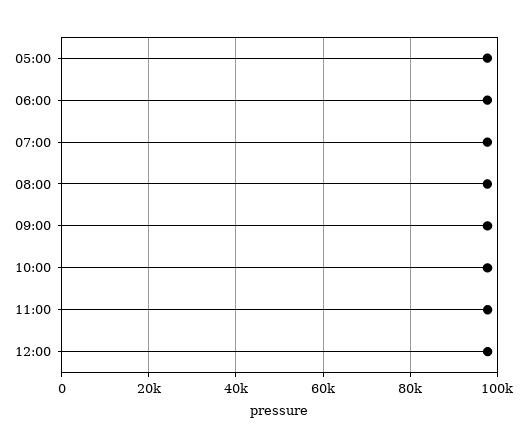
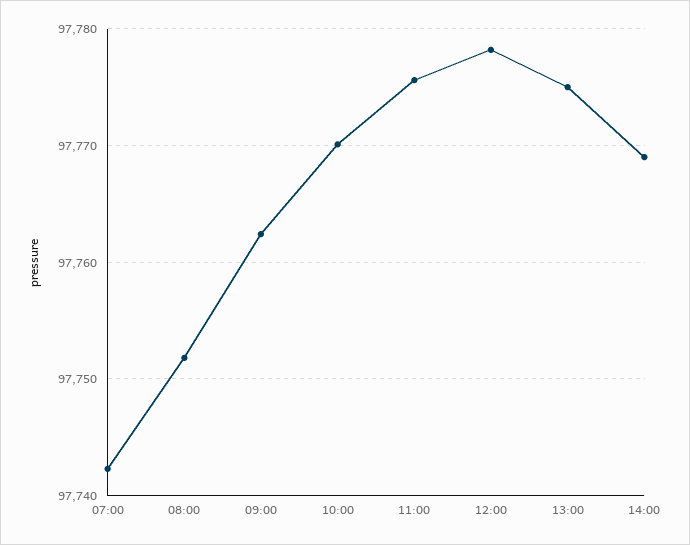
05:00: 98000 -> none
06:00: 98000 -> none
13:00: none -> 97775
14:00: none -> 97769

